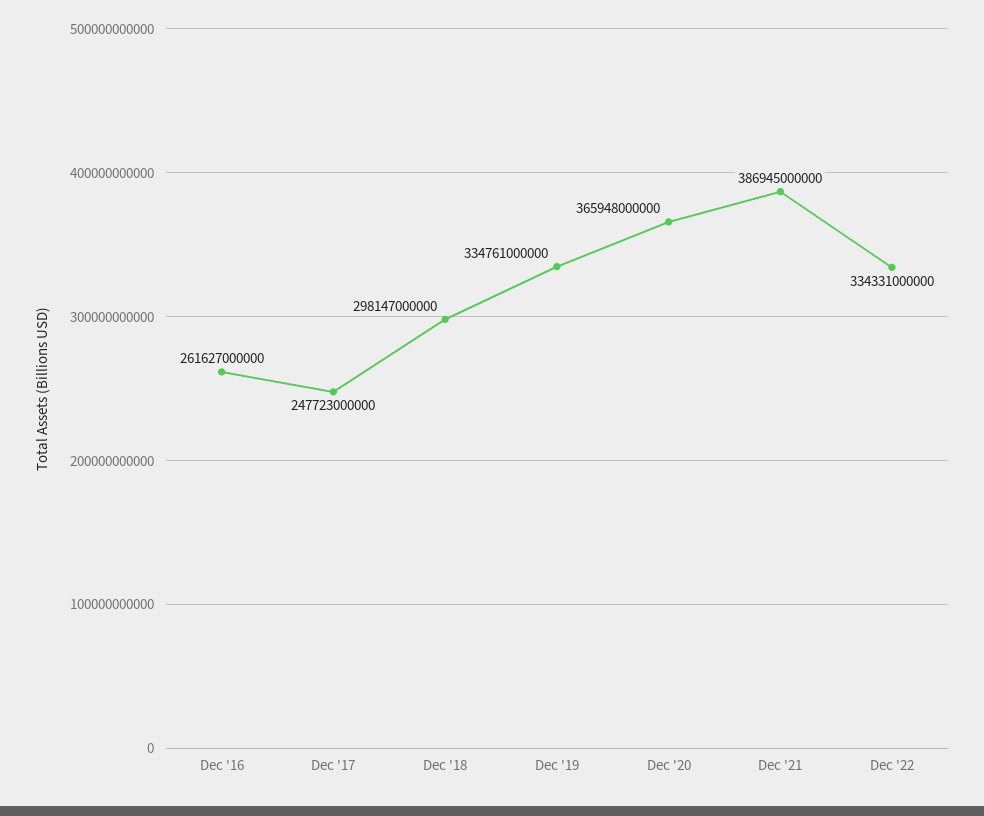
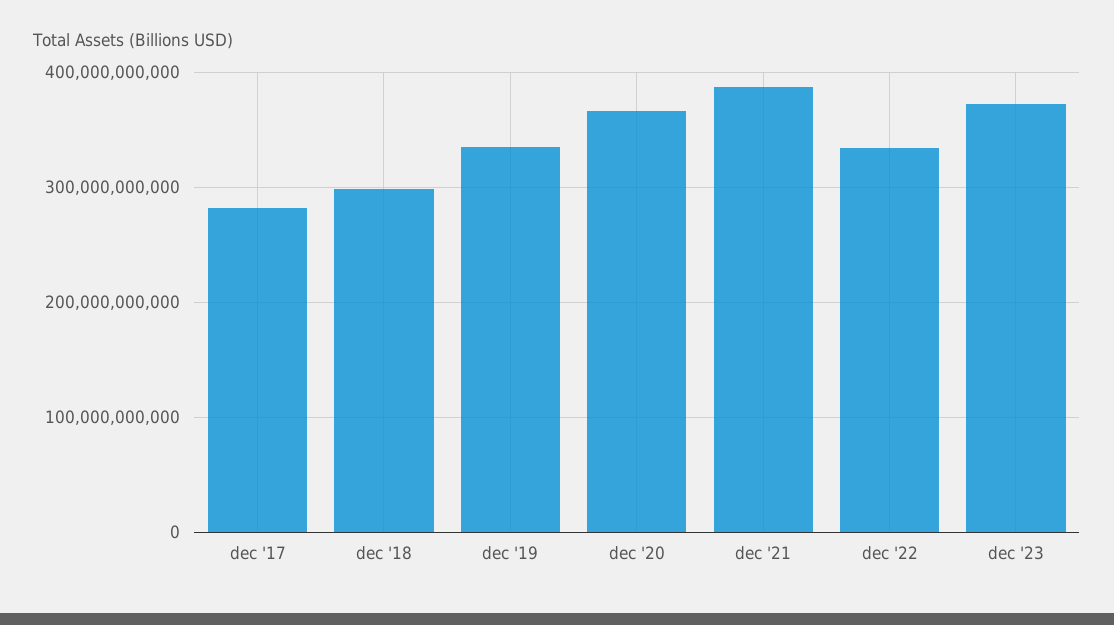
Dec '16: 261627000000 -> none
Dec '17: 247723000000 -> 280000000000
dec '23: none -> 370000000000

